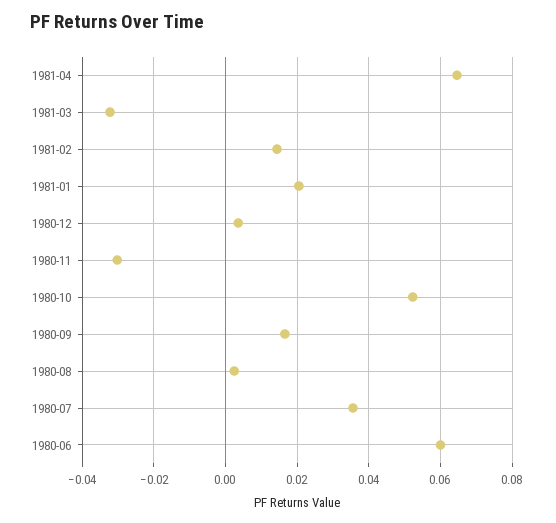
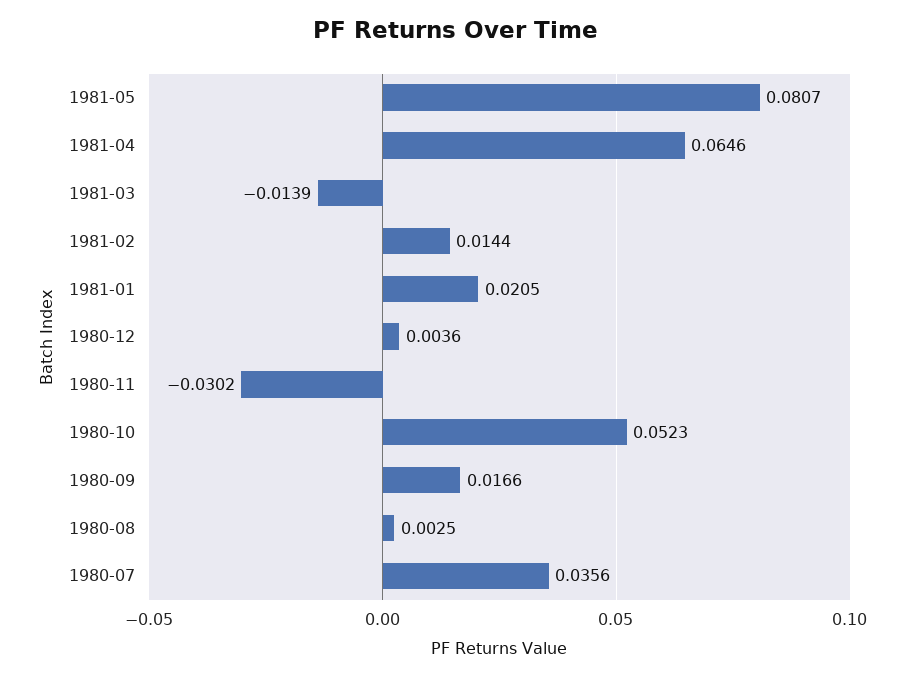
1981-03: -0.032 -> -0.0139
1980-06: 0.06 -> none
1981-05: none -> 0.0807

